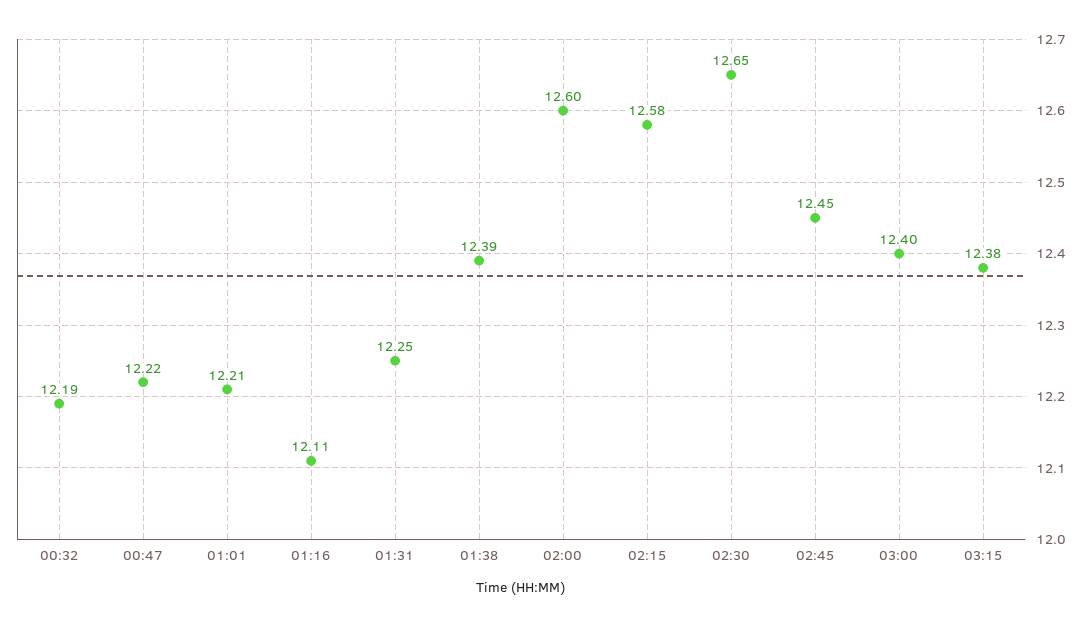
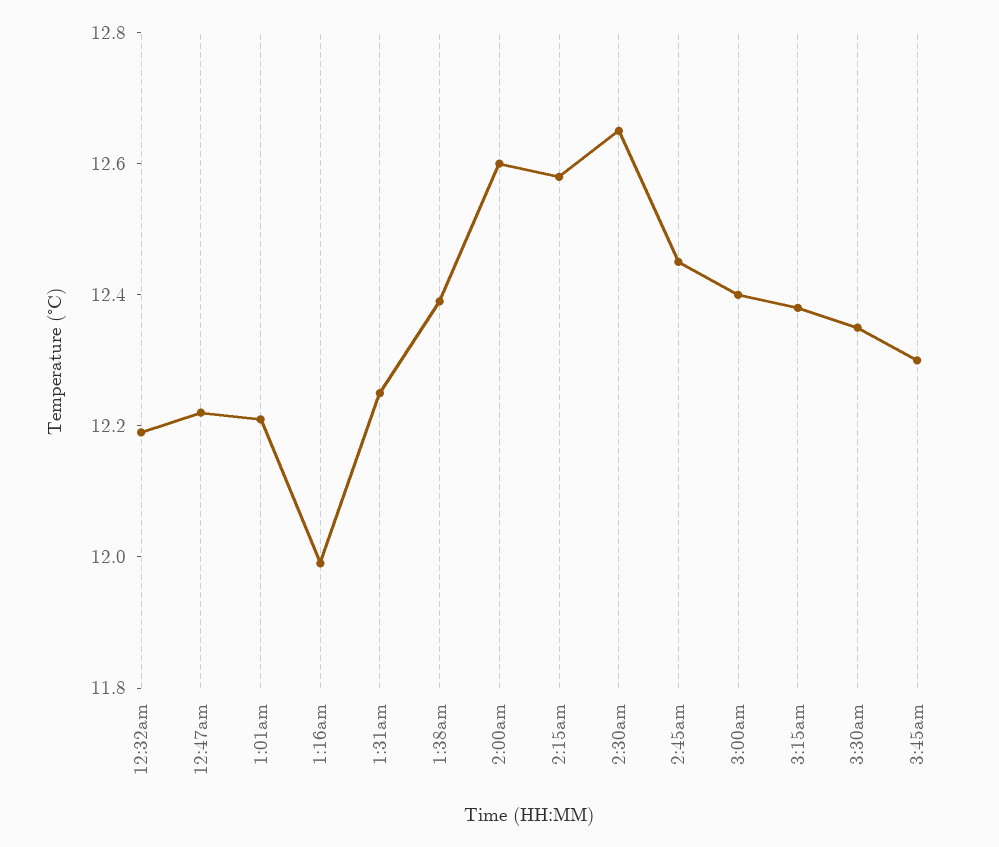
01:16: 12.11 -> 12
3:30am: none -> 12.35
3:45am: none -> 12.3

